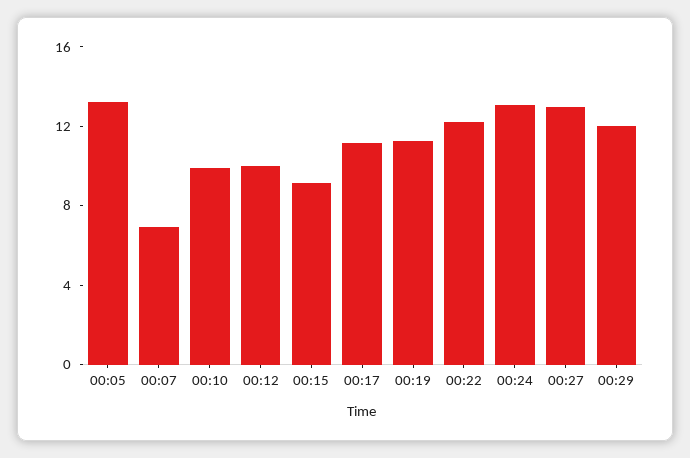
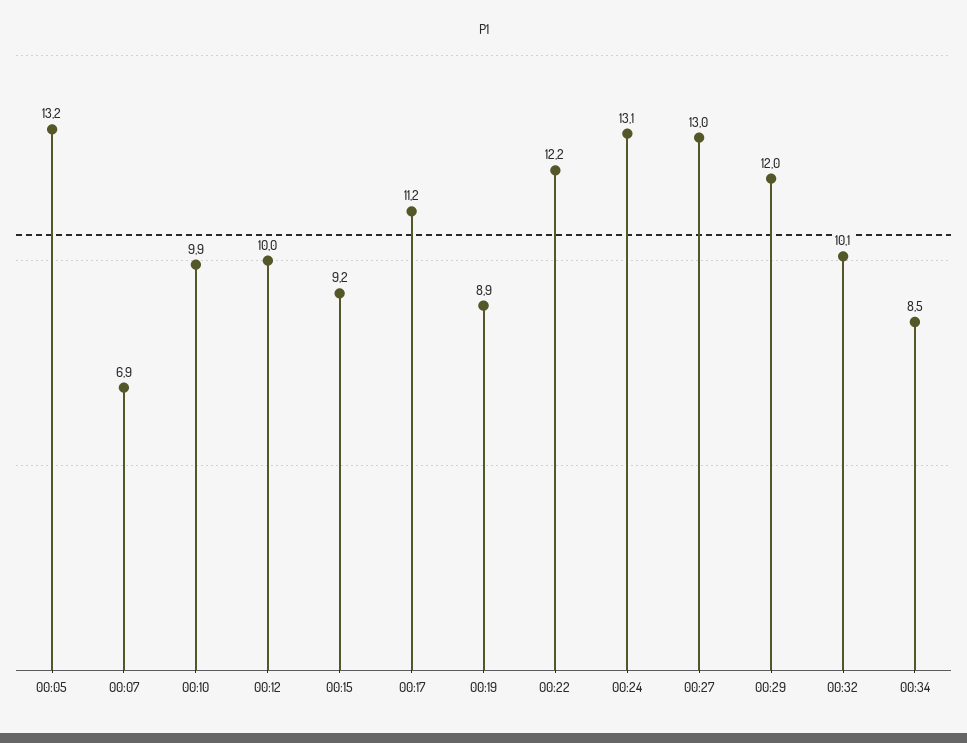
00:19: 11 -> 8.9
00:32: none -> 10.1
00:34: none -> 8.5

